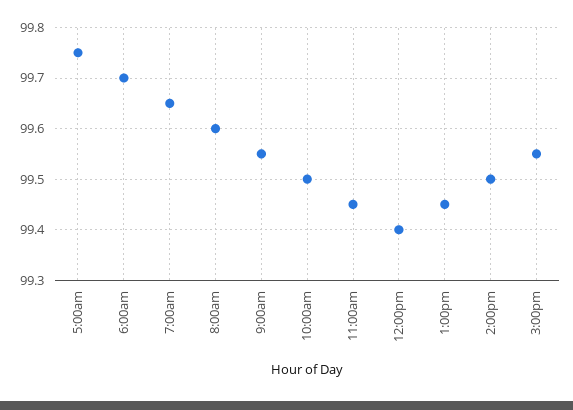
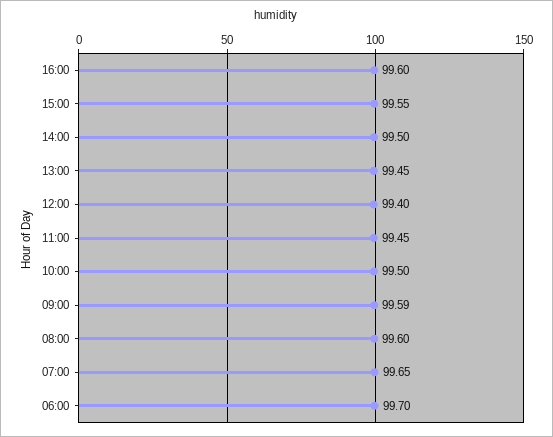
5:00am: 99.75 -> none
9:00am: 99.55 -> 99.59
16:00: none -> 99.6

